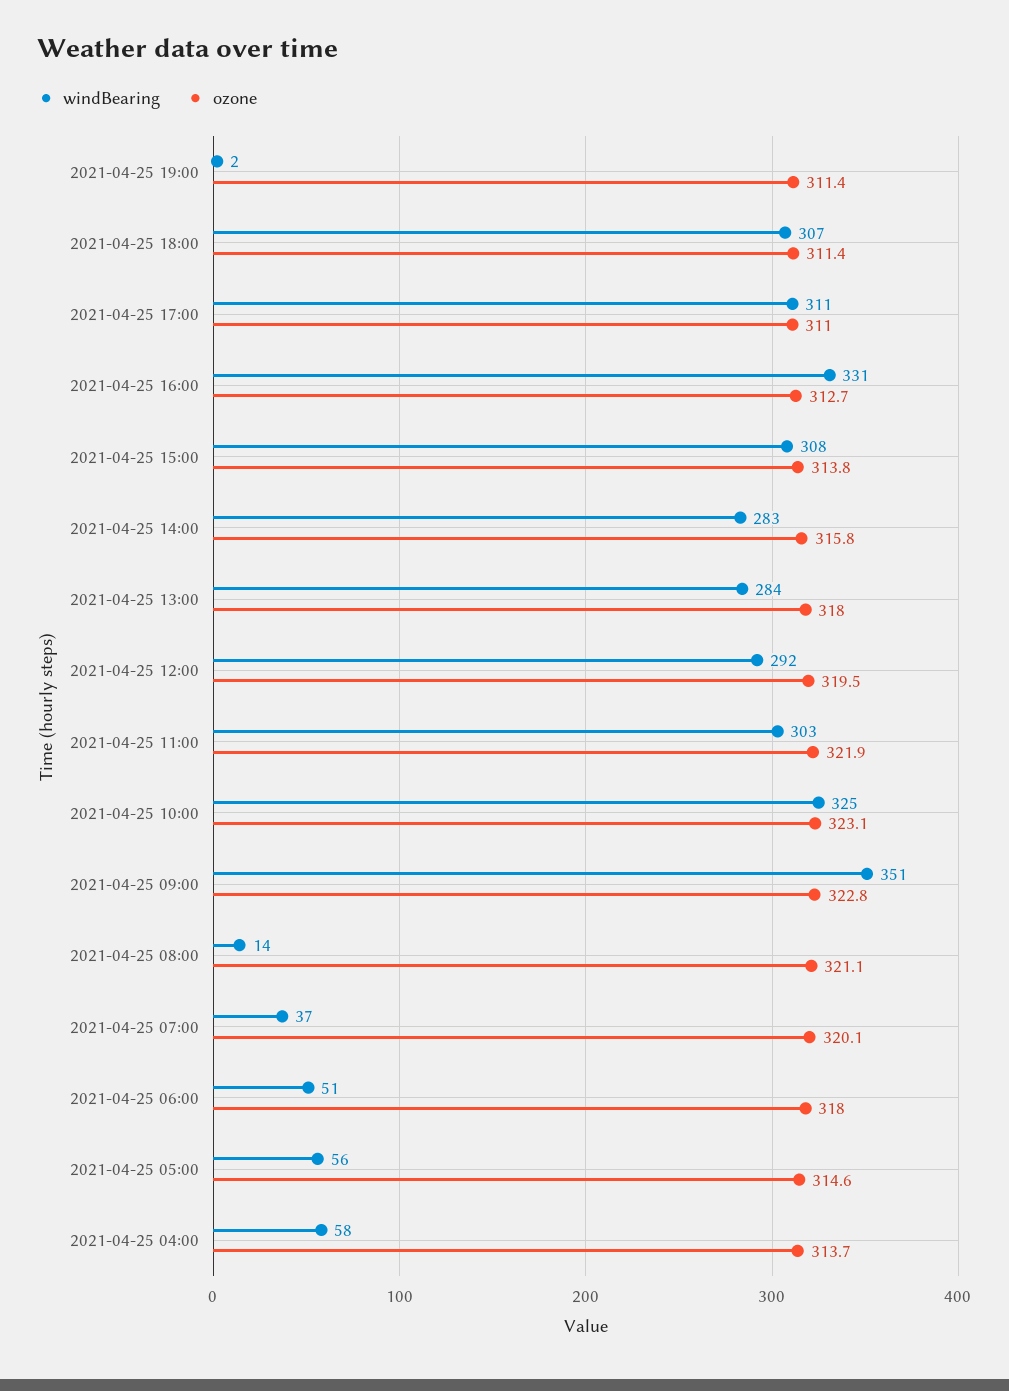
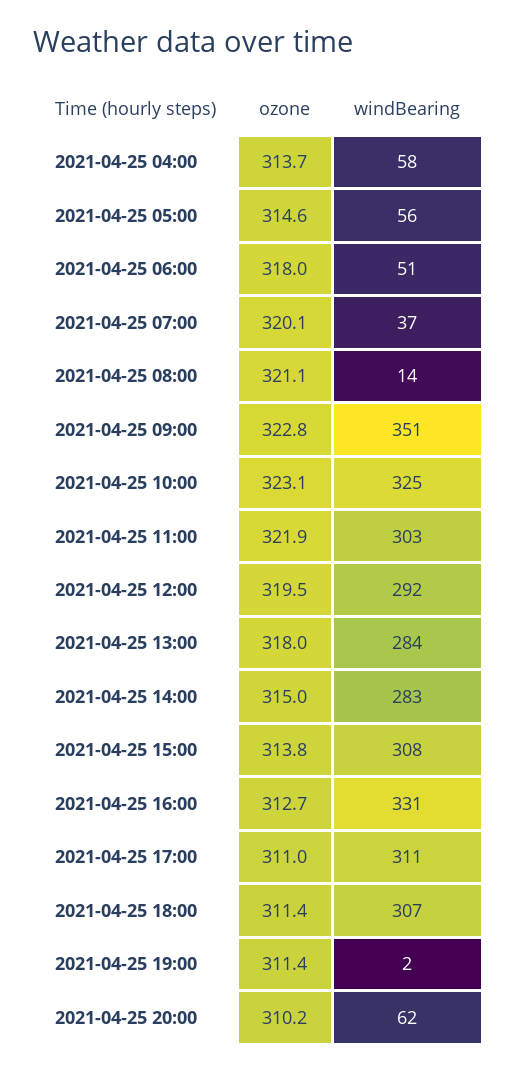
ozone, 2021-04-25 14:00: 315.8 -> 315
ozone, 2021-04-25 20:00: none -> 310.2
windBearing, 2021-04-25 20:00: none -> 62

